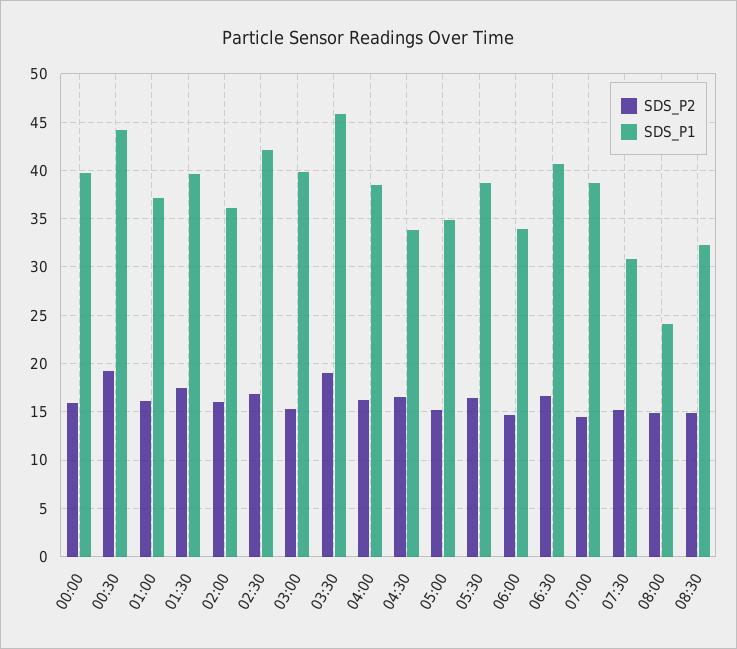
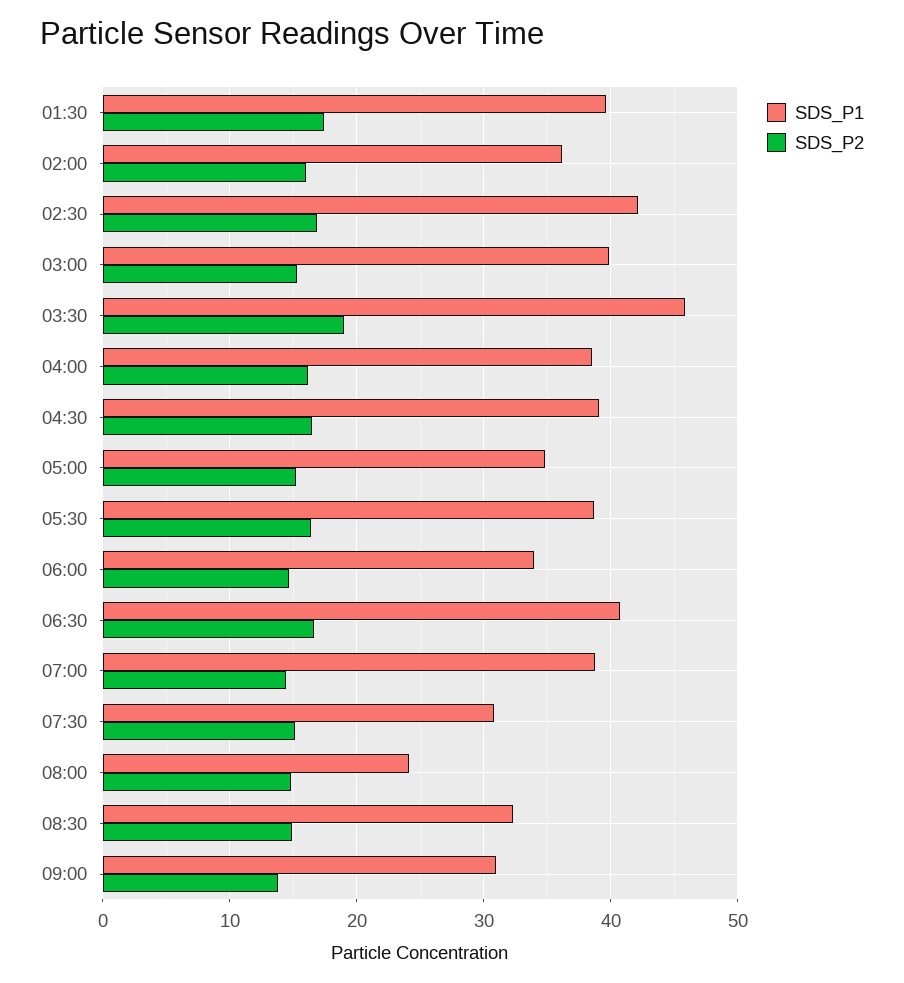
SDS_P2, 00:00: 16 -> none
SDS_P1, 00:00: 40 -> none
SDS_P2, 00:30: 19 -> none
SDS_P1, 00:30: 44 -> none
SDS_P2, 01:00: 16 -> none
SDS_P1, 01:00: 37 -> none
SDS_P1, 04:30: 34 -> 39
SDS_P1, 09:00: none -> 31
SDS_P2, 09:00: none -> 14

